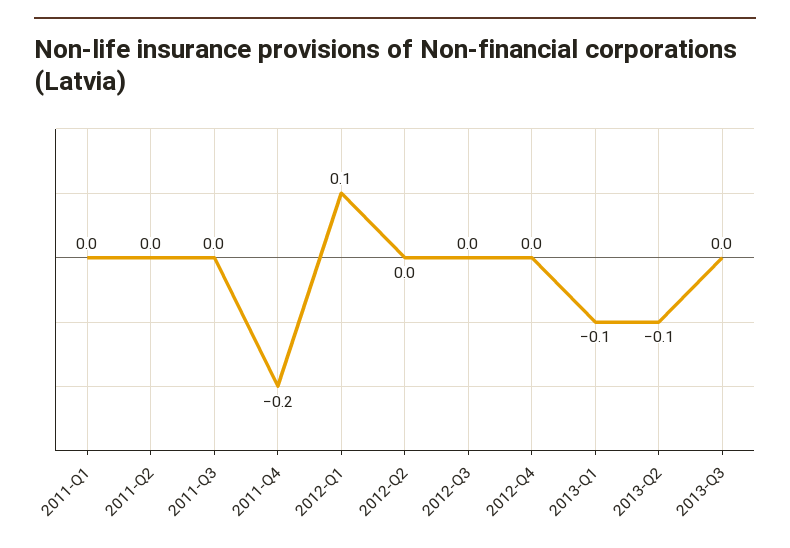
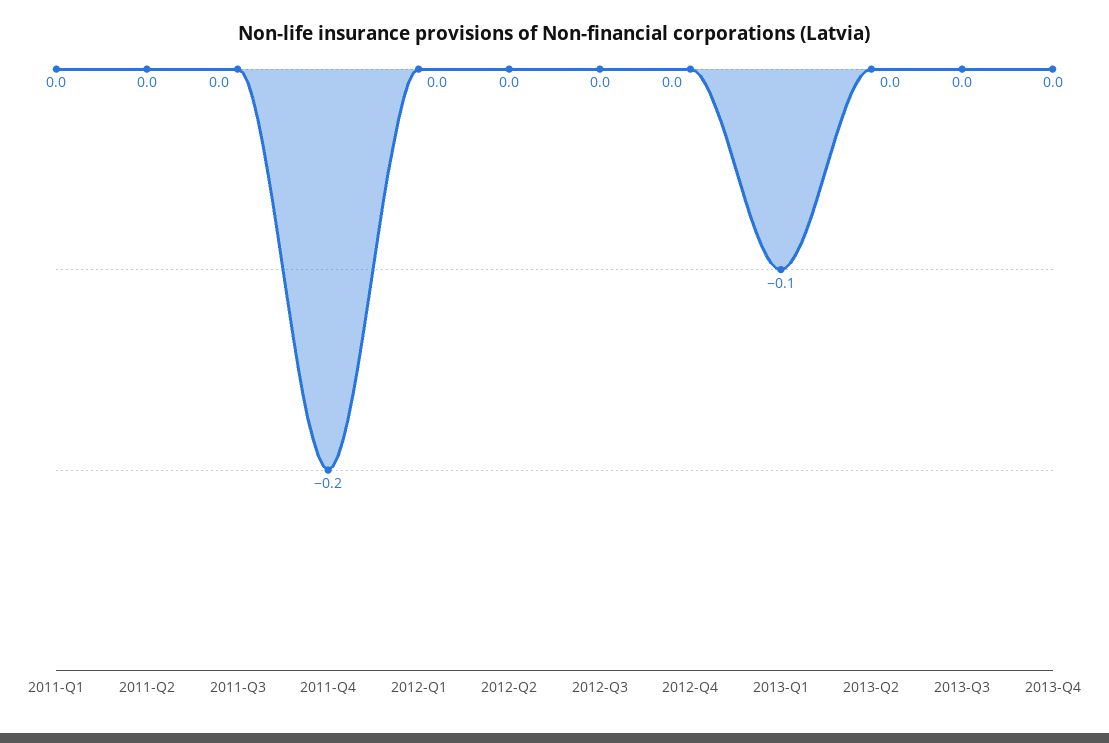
2012-Q1: 0.1 -> 0
2013-Q2: -0.1 -> 0
2013-Q4: none -> 0

